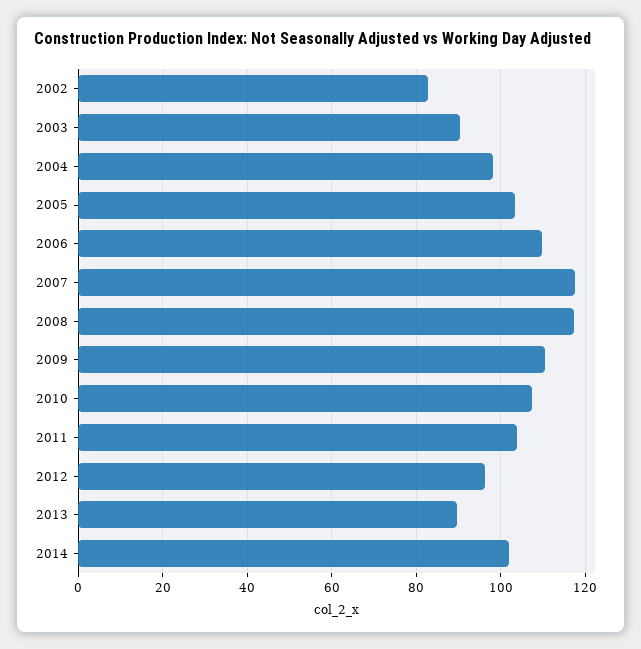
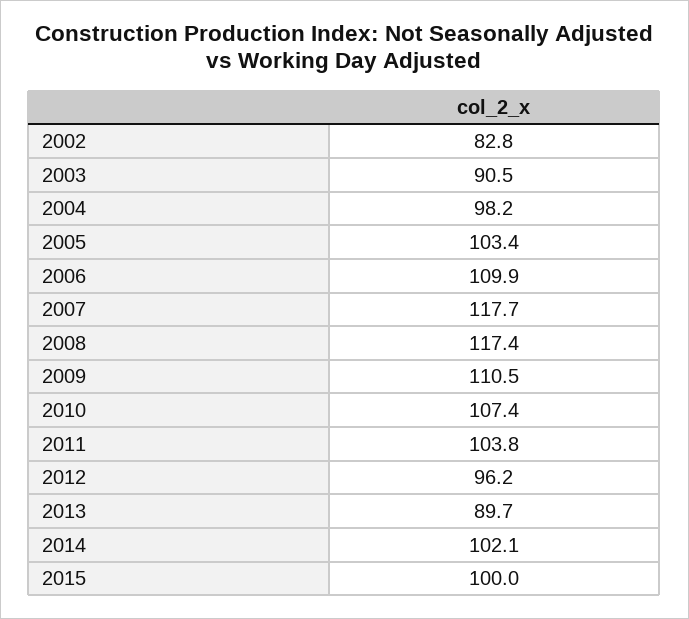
2015: none -> 100

